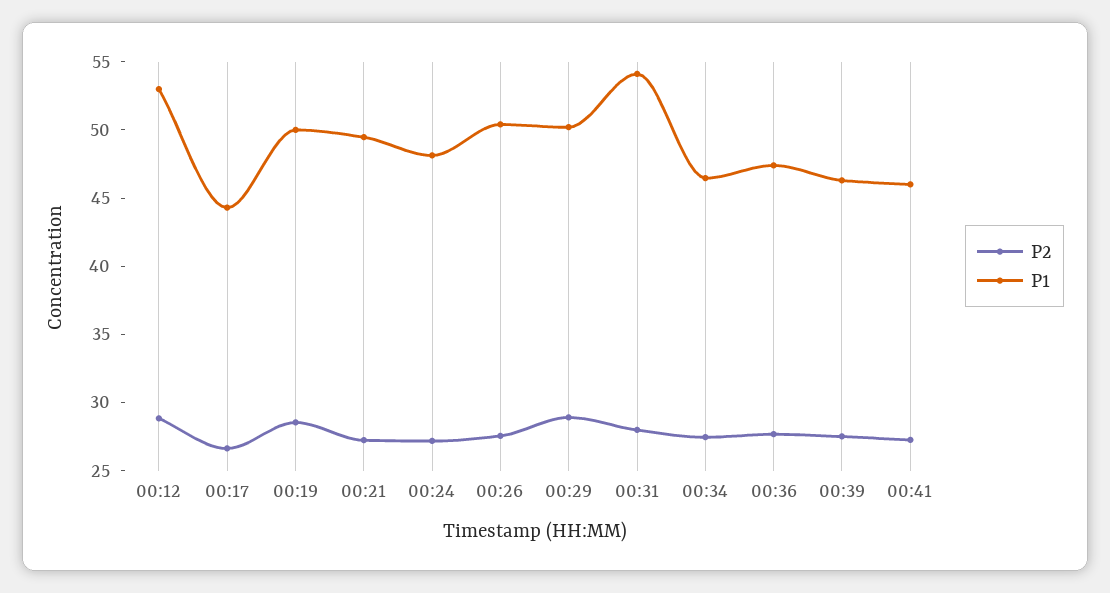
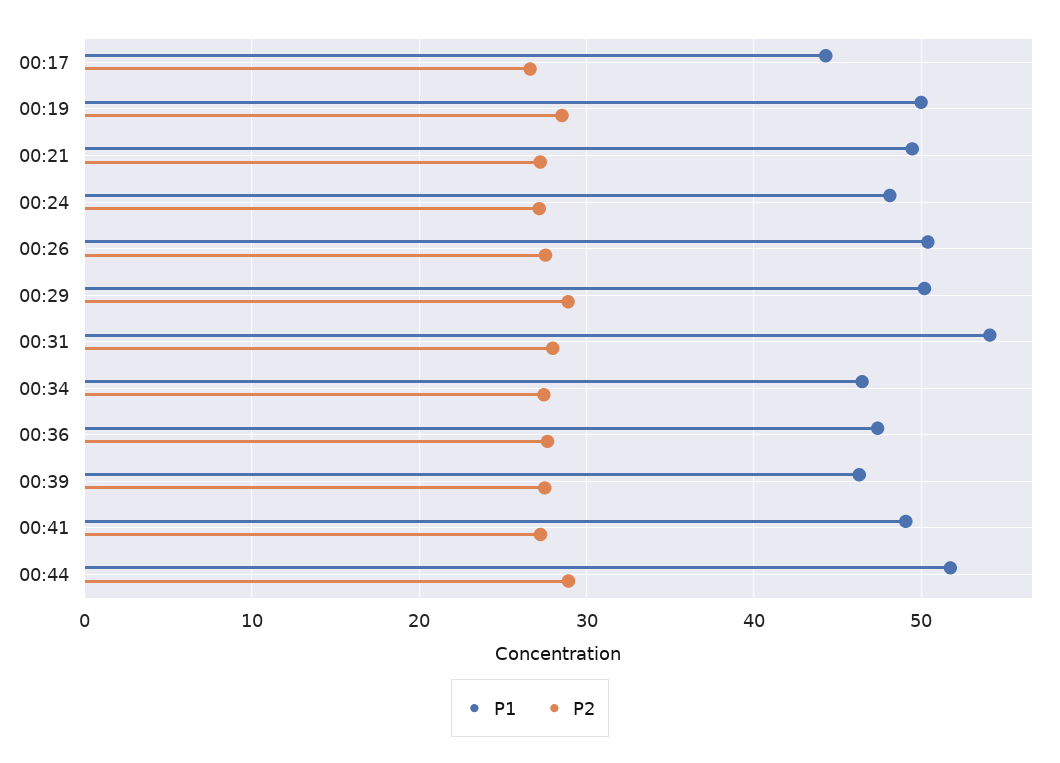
P2, 00:12: 29 -> none
P1, 00:12: 53 -> none
P1, 00:41: 46 -> 49
P1, 00:44: none -> 52
P2, 00:44: none -> 29

